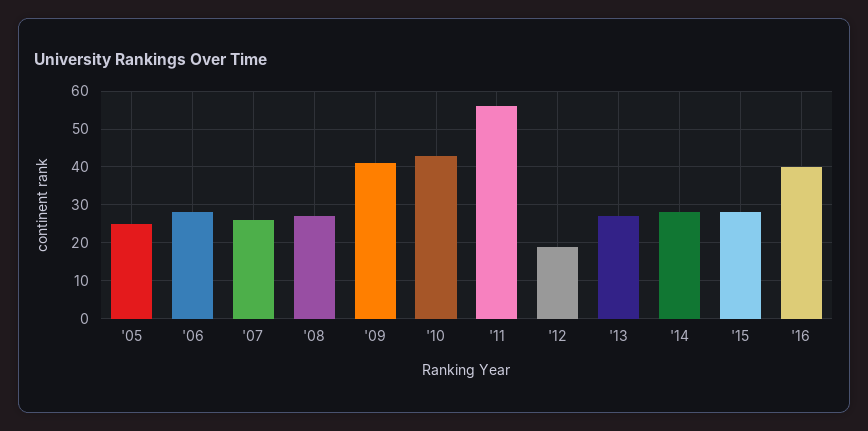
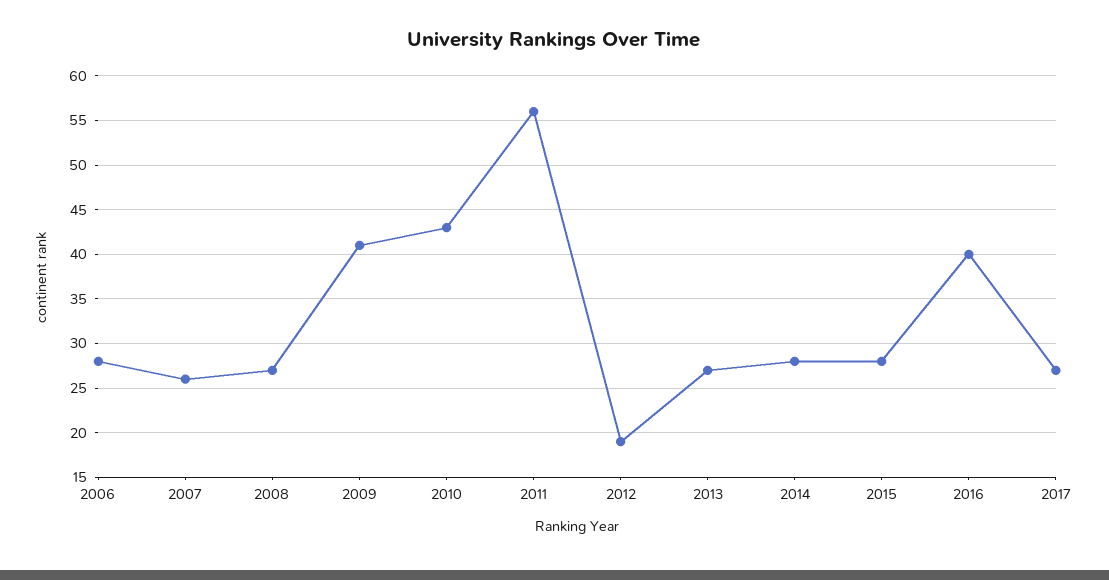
'05: 25 -> none
2017: none -> 27

